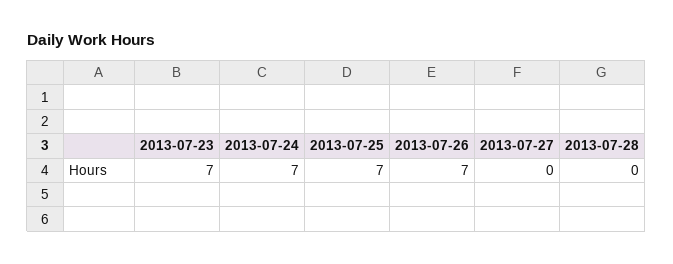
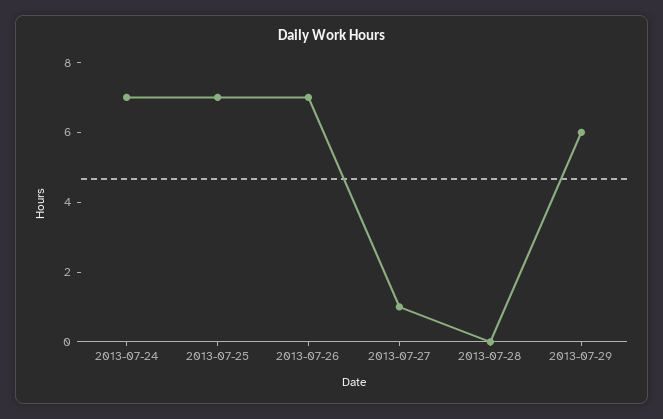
2013-07-23: 7 -> none
2013-07-27: 0 -> 1
2013-07-29: none -> 6

